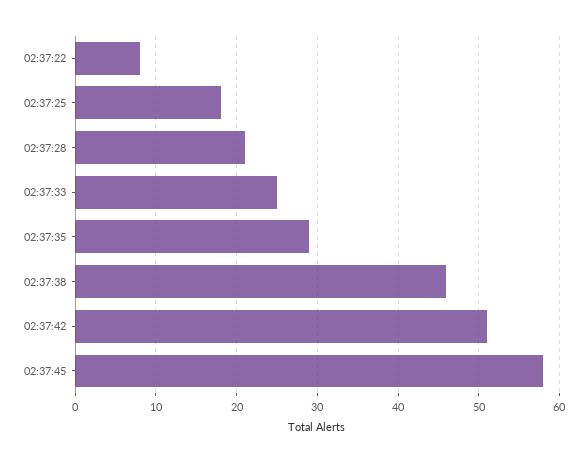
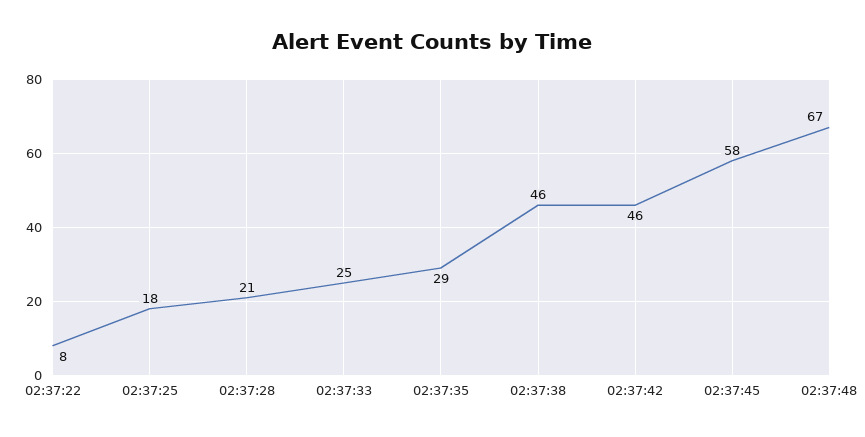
02:37:42: 51 -> 46
02:37:48: none -> 67

